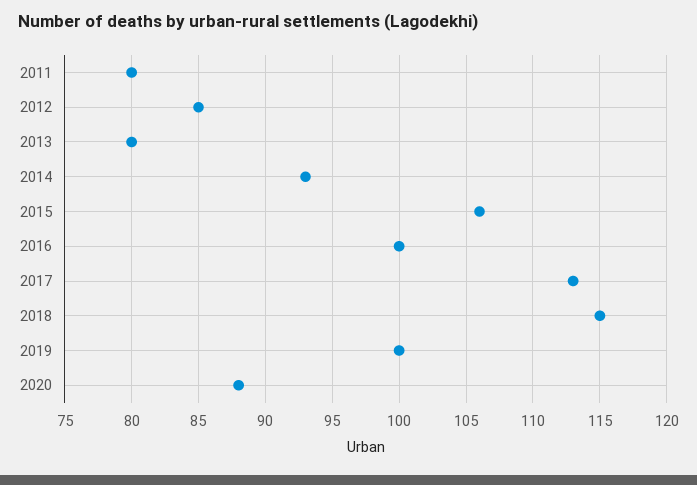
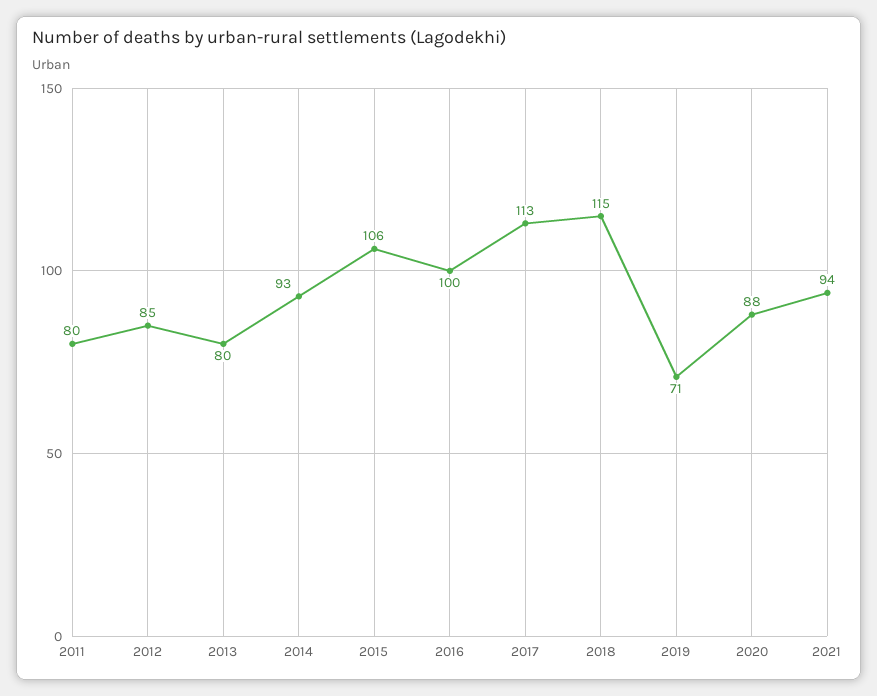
2019: 100 -> 71
2021: none -> 94

